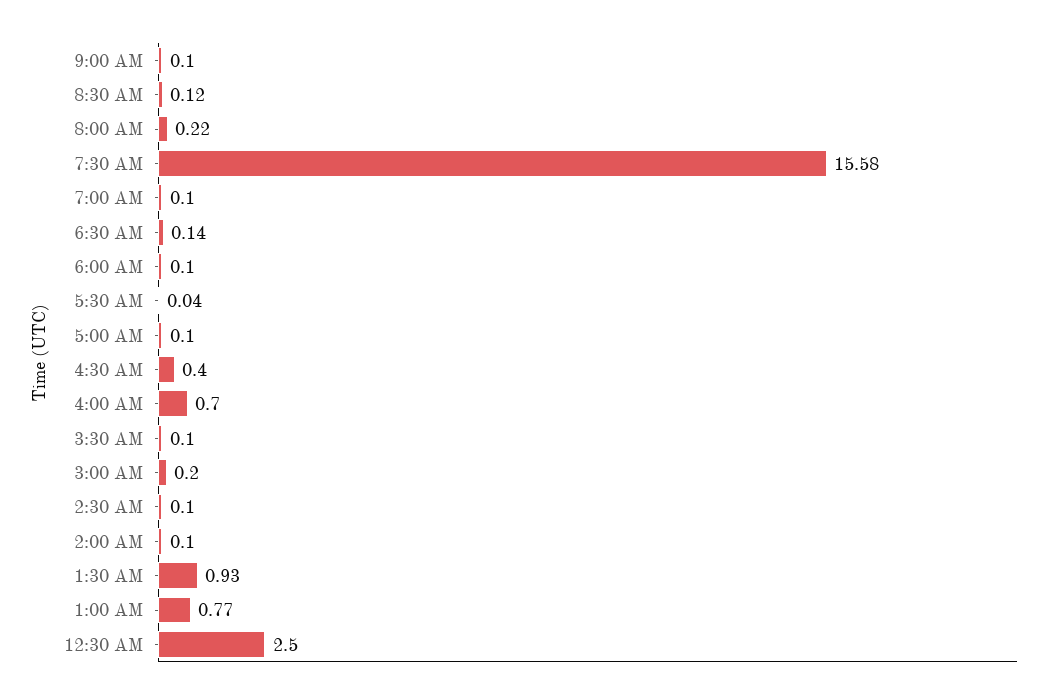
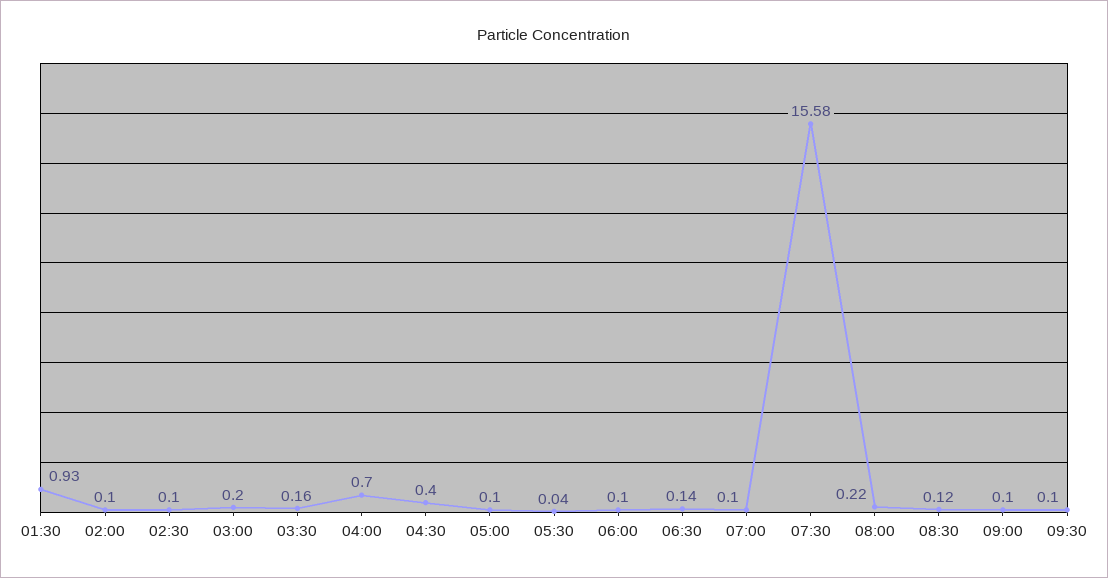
3:30 AM: 0.1 -> 0.16
1:00 AM: 0.77 -> none
12:30 AM: 2.5 -> none
09:30: none -> 0.1

